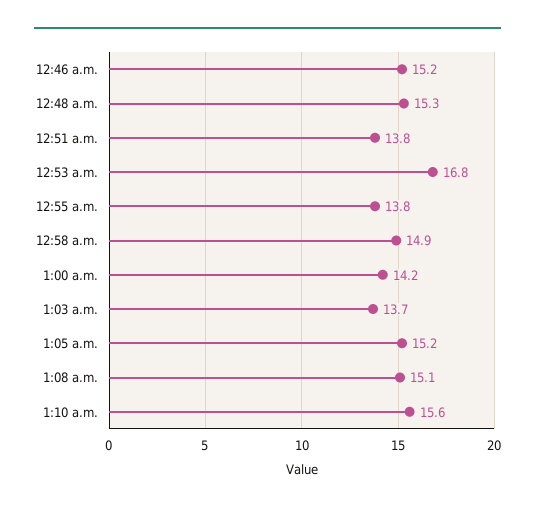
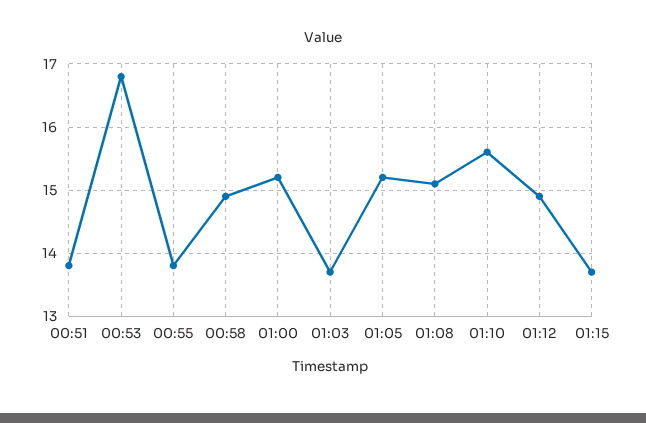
12:46 a.m.: 15.2 -> none
12:48 a.m.: 15.3 -> none
1:00 a.m.: 14.2 -> 15.2
01:12: none -> 14.9
01:15: none -> 13.7

